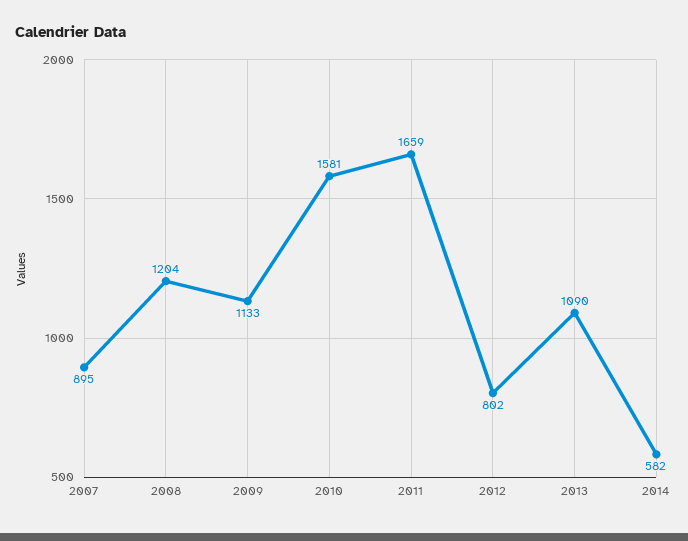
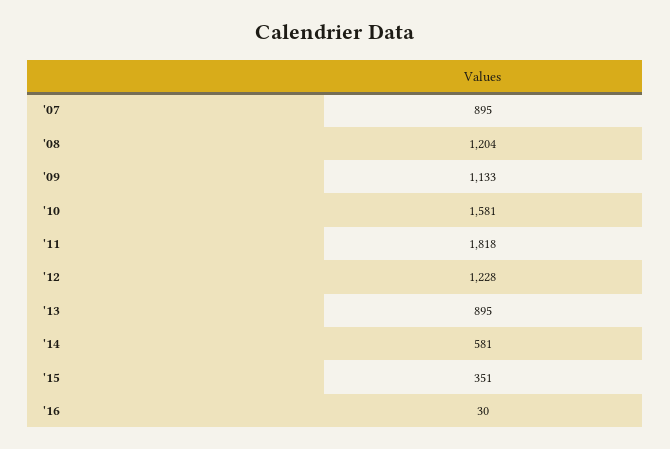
2011: 1659 -> 1818
2012: 802 -> 1228
2013: 1090 -> 895
2014: 582 -> 581
'15: none -> 351
'16: none -> 30

